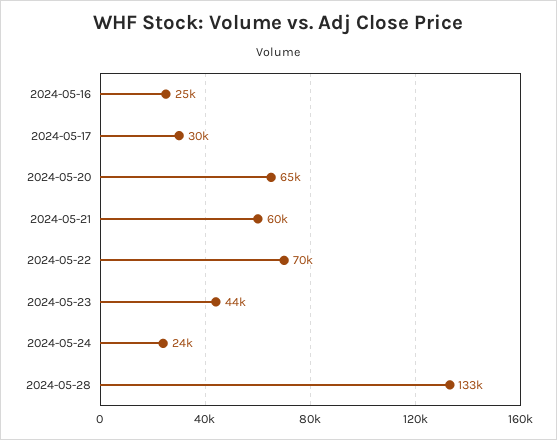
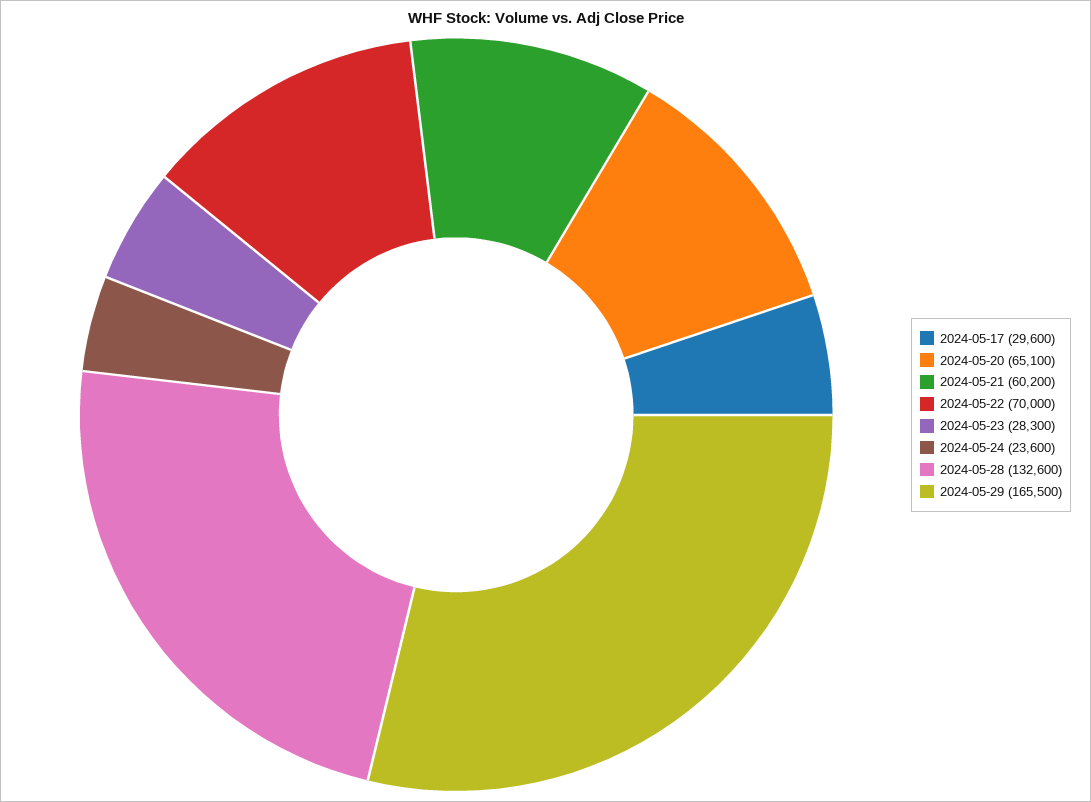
2024-05-16: 25000 -> none
2024-05-23: 44000 -> 28300
2024-05-29: none -> 165500

